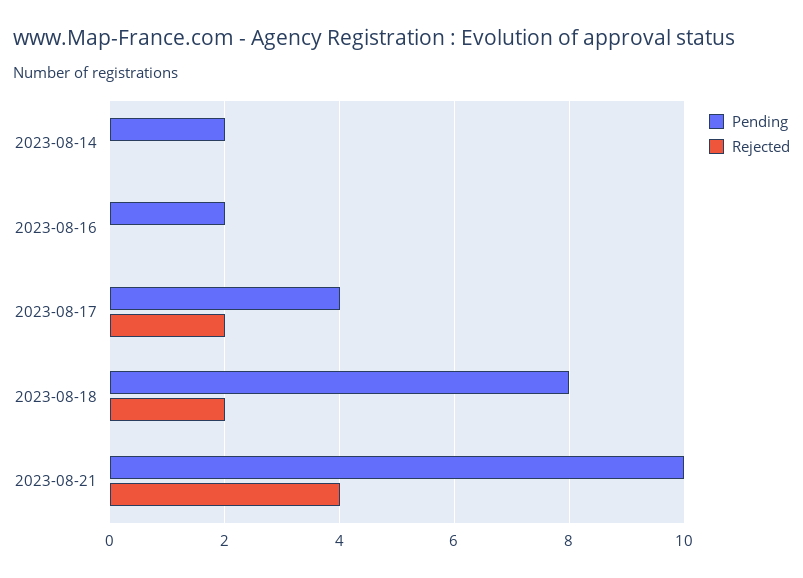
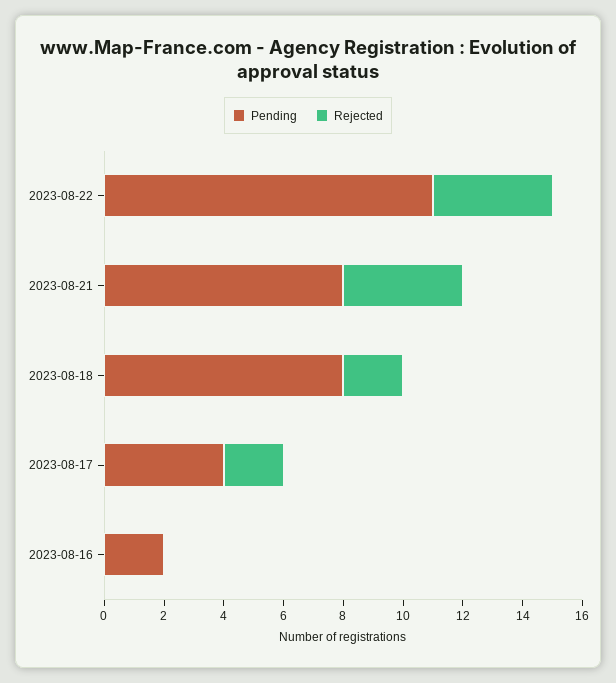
Pending, 2023-08-14: 2 -> none
Rejected, 2023-08-14: 0 -> none
Pending, 2023-08-21: 10 -> 8
Pending, 2023-08-22: none -> 11
Rejected, 2023-08-22: none -> 4

